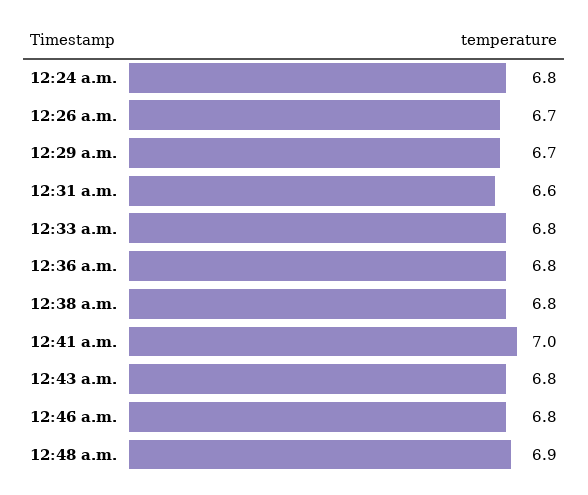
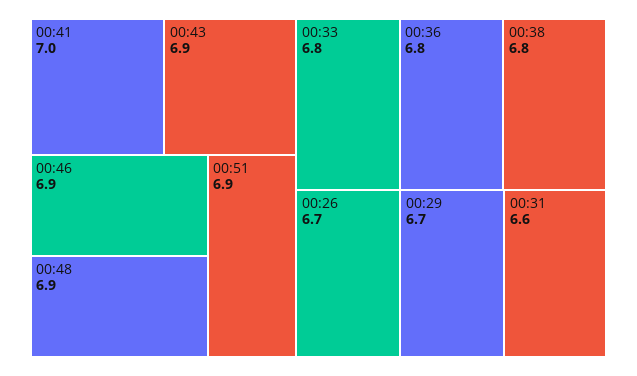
12:24 a.m.: 6.8 -> none
12:43 a.m.: 6.8 -> 6.9
12:46 a.m.: 6.8 -> 6.9
00:51: none -> 6.9

